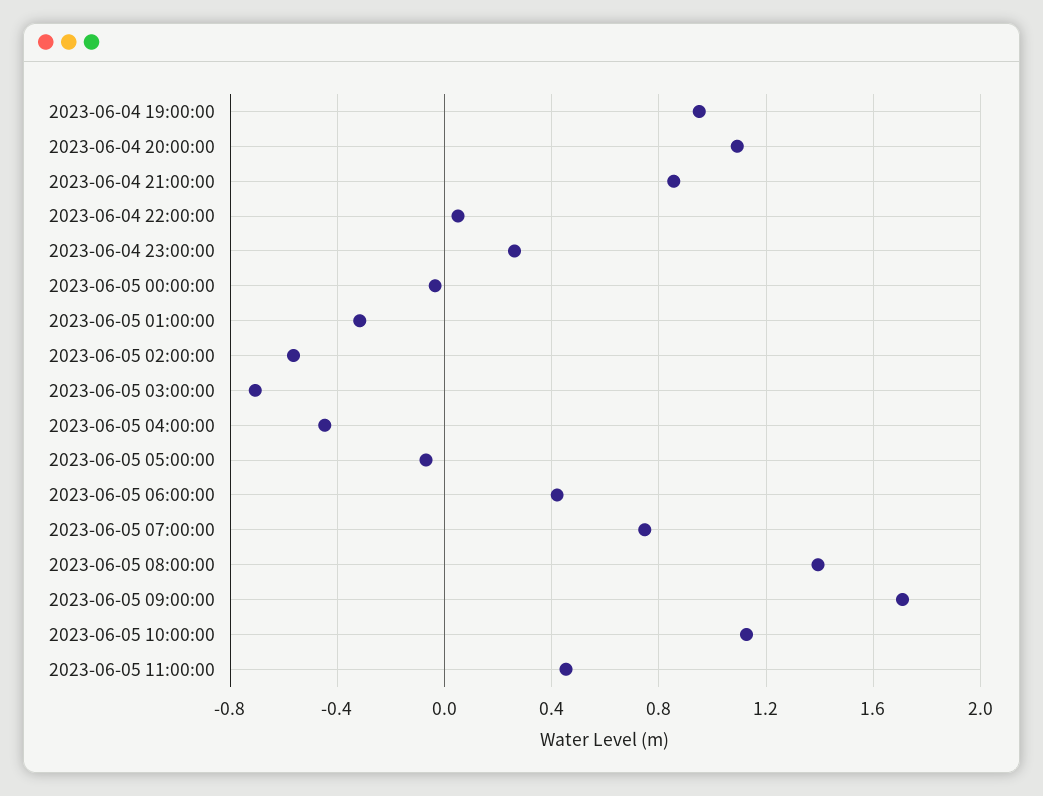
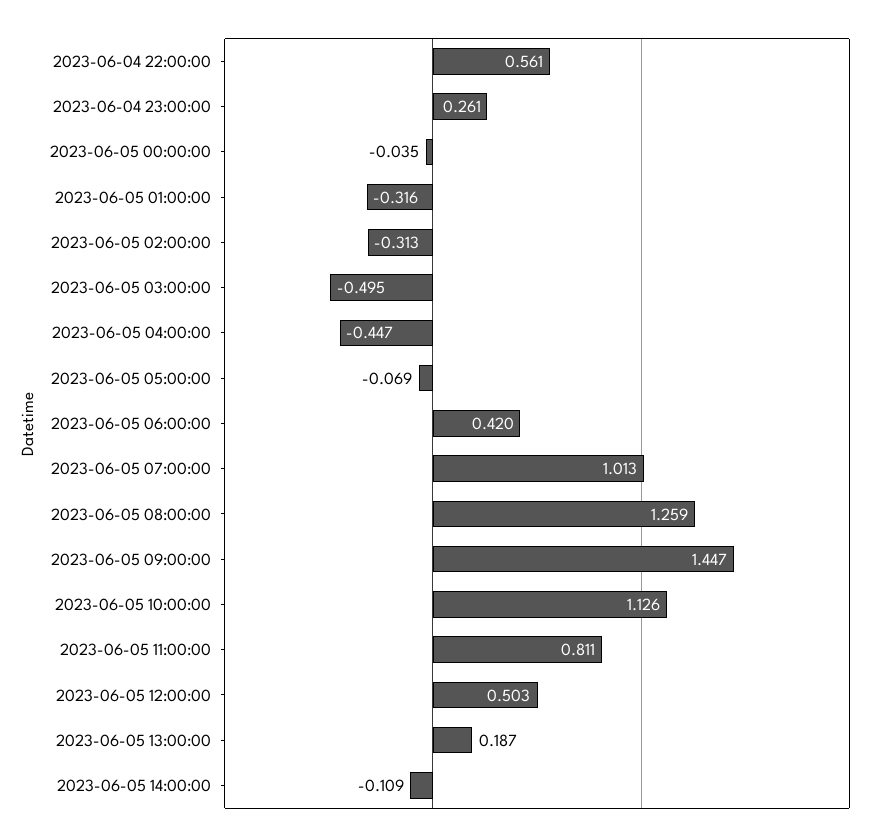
2023-06-04 19:00:00: 0.95 -> none
2023-06-04 20:00:00: 1.1 -> none
2023-06-04 21:00:00: 0.85 -> none
2023-06-04 22:00:00: 0.05 -> 0.561
2023-06-05 02:00:00: -0.55 -> -0.313
2023-06-05 03:00:00: -0.7 -> -0.495
2023-06-05 07:00:00: 0.75 -> 1.013
2023-06-05 08:00:00: 1.4 -> 1.259
2023-06-05 09:00:00: 1.7 -> 1.447
2023-06-05 11:00:00: 0.45 -> 0.811
2023-06-05 12:00:00: none -> 0.503
2023-06-05 13:00:00: none -> 0.187
2023-06-05 14:00:00: none -> -0.109

